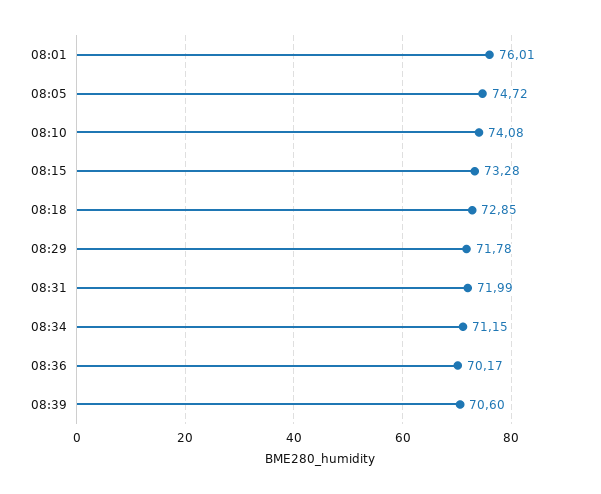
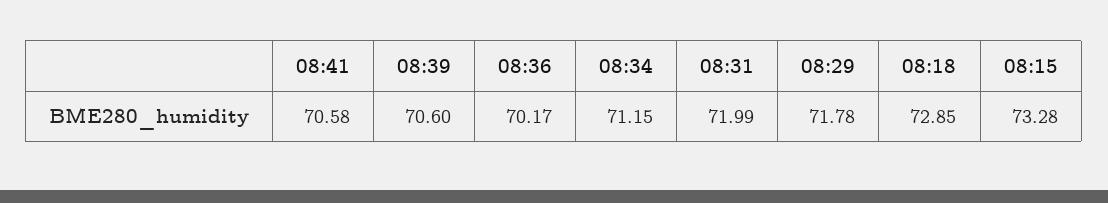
08:01: 76.01 -> none
08:05: 74.72 -> none
08:10: 74.08 -> none
08:41: none -> 70.58

